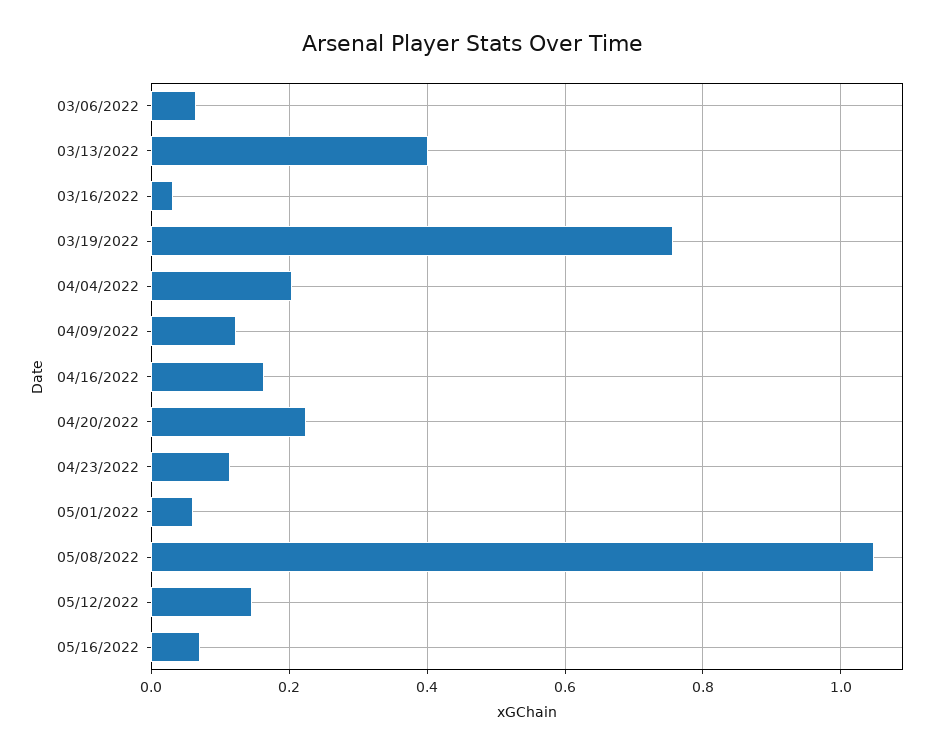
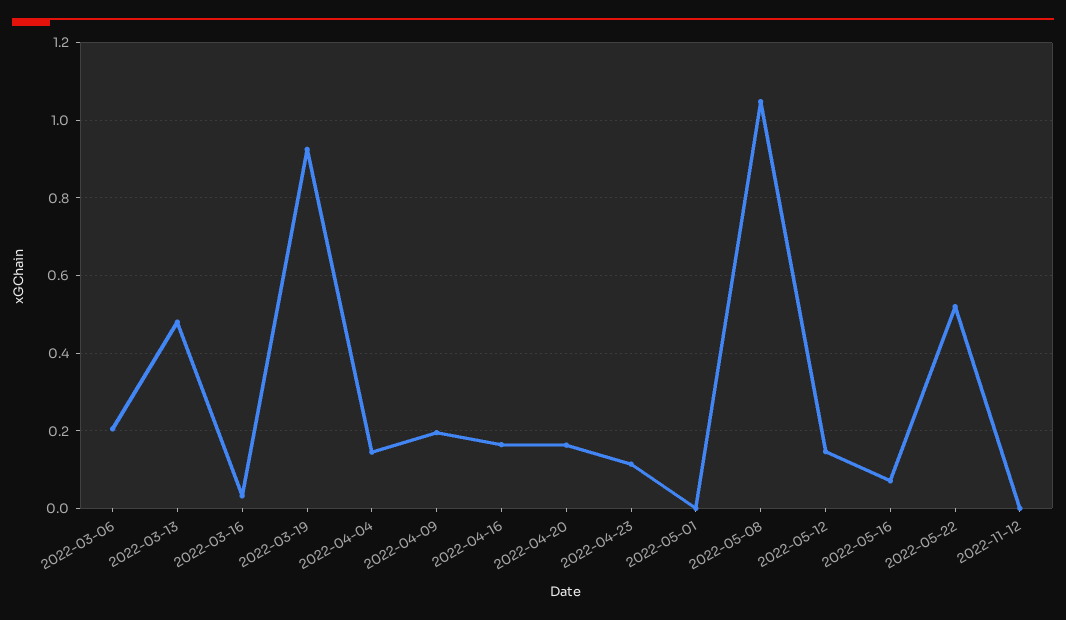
03/06/2022: 0.06 -> 0.2
03/13/2022: 0.4 -> 0.48
03/19/2022: 0.76 -> 0.92
04/04/2022: 0.2 -> 0.14
04/09/2022: 0.12 -> 0.2
04/20/2022: 0.22 -> 0.16
05/01/2022: 0.06 -> 0
2022-05-22: none -> 0.52
2022-11-12: none -> 0

